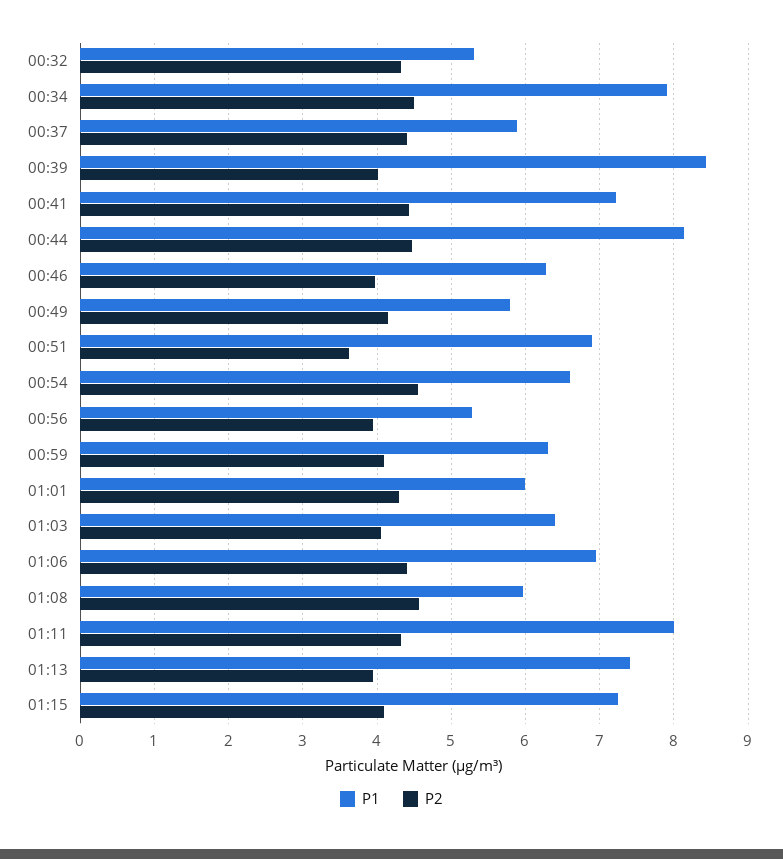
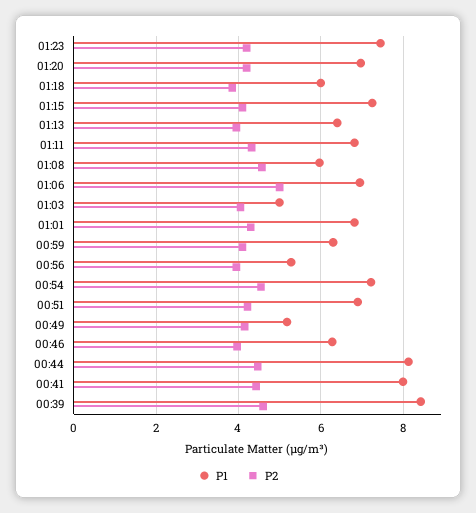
P1, 00:32: 5.3 -> none
P2, 00:32: 4.3 -> none
P1, 00:34: 7.9 -> none
P2, 00:34: 4.5 -> none
P1, 00:37: 5.9 -> none
P2, 00:37: 4.4 -> none
P2, 00:39: 4 -> 4.6
P1, 00:41: 7.2 -> 8
P1, 00:49: 5.8 -> 5.2
P2, 00:51: 3.6 -> 4.2
P1, 00:54: 6.6 -> 7.2
P1, 01:01: 6 -> 6.8
P1, 01:03: 6.4 -> 5
P2, 01:06: 4.4 -> 5
P1, 01:11: 8 -> 6.8
P1, 01:13: 7.4 -> 6.4
P1, 01:23: none -> 7.4
P2, 01:23: none -> 4.2
P1, 01:20: none -> 7
P2, 01:20: none -> 4.2
P1, 01:18: none -> 6
P2, 01:18: none -> 3.8

